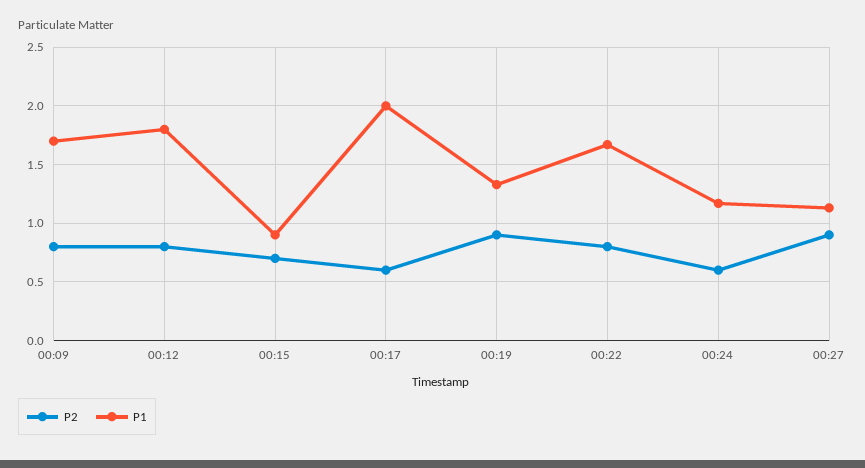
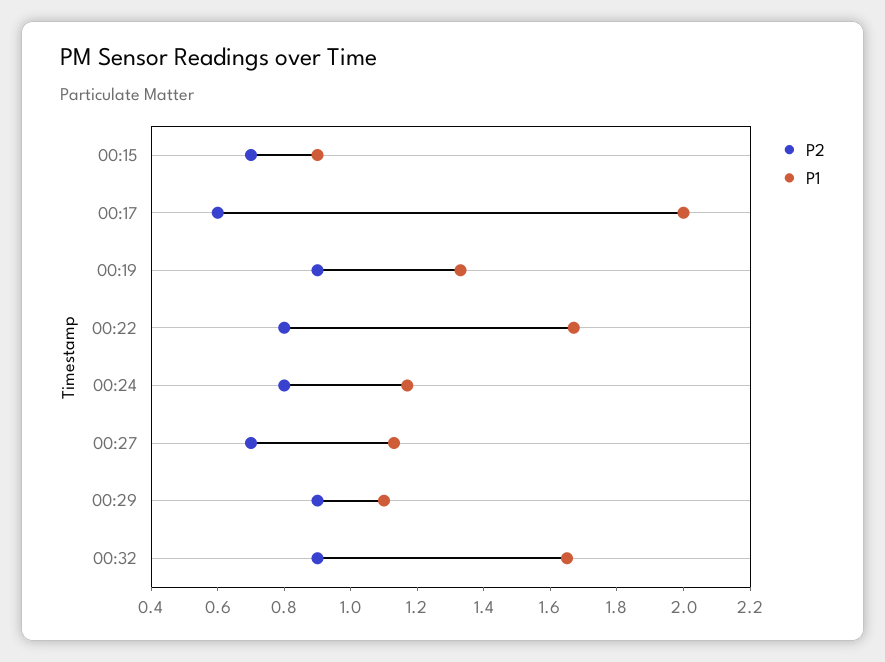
P2, 00:09: 0.8 -> none
P1, 00:09: 1.7 -> none
P2, 00:12: 0.8 -> none
P1, 00:12: 1.8 -> none
P2, 00:24: 0.6 -> 0.8
P2, 00:27: 0.9 -> 0.7
P2, 00:29: none -> 0.9
P1, 00:29: none -> 1.1
P2, 00:32: none -> 0.9
P1, 00:32: none -> 1.65

